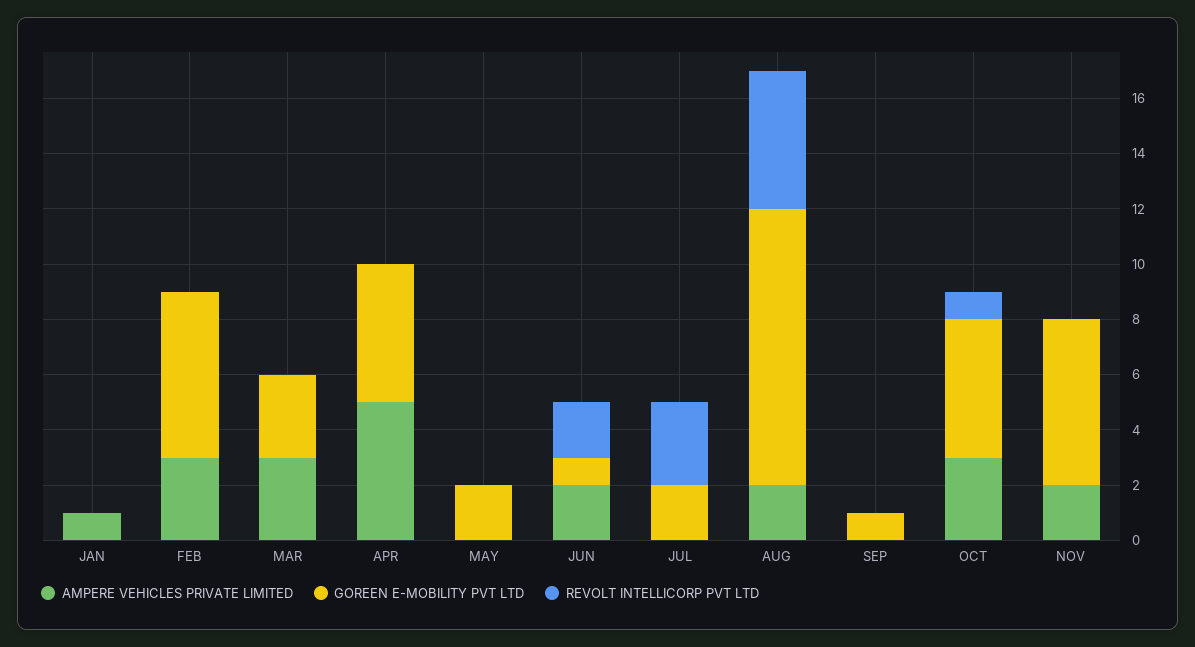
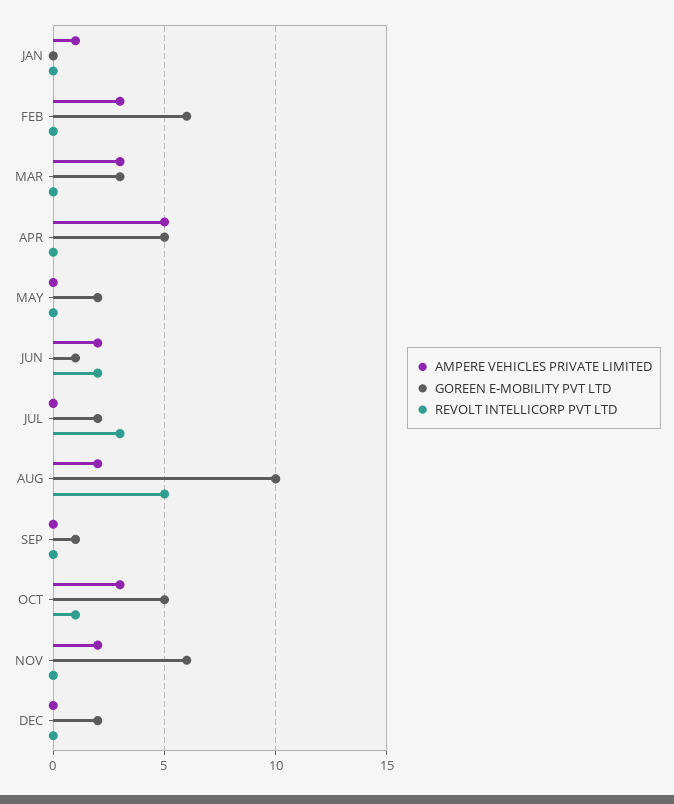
AMPERE VEHICLES PRIVATE LIMITED, DEC: none -> 0
GOREEN E-MOBILITY PVT LTD, DEC: none -> 2
REVOLT INTELLICORP PVT LTD, DEC: none -> 0

